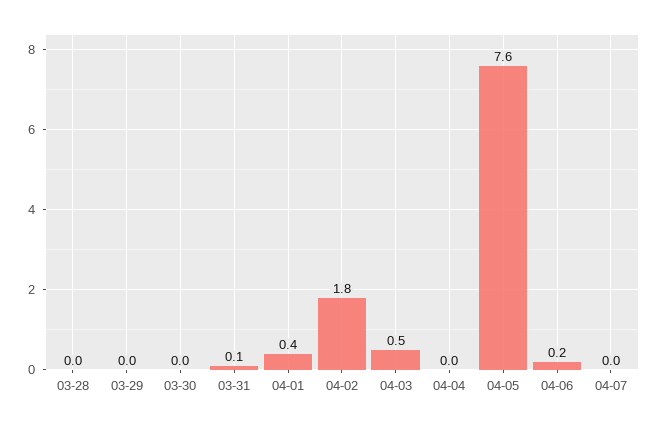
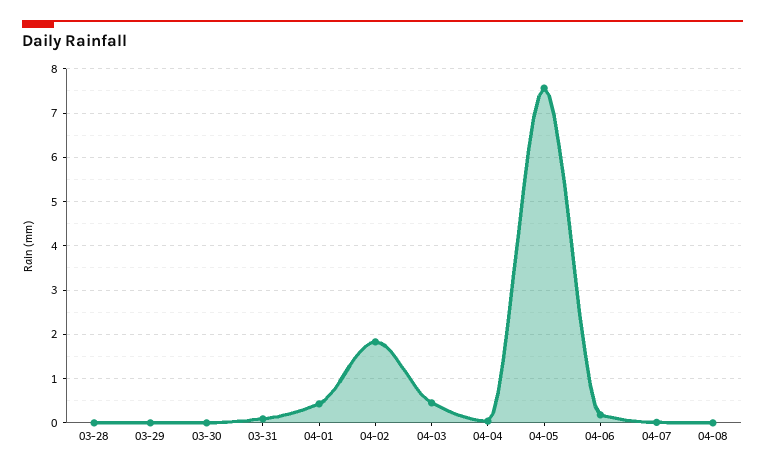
04-08: none -> 0

